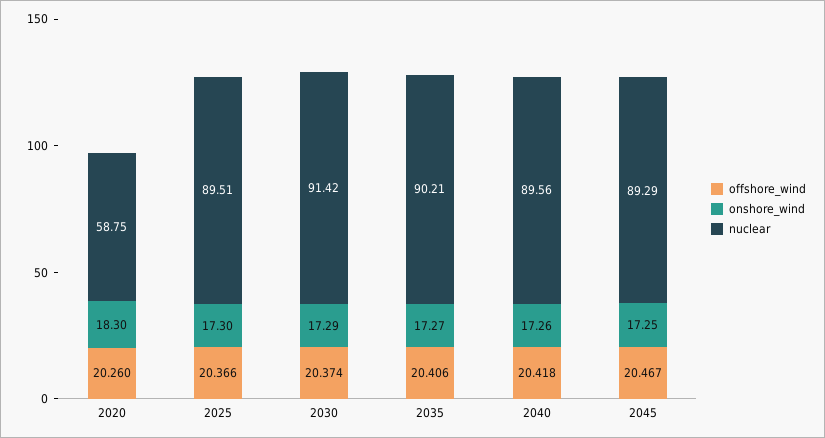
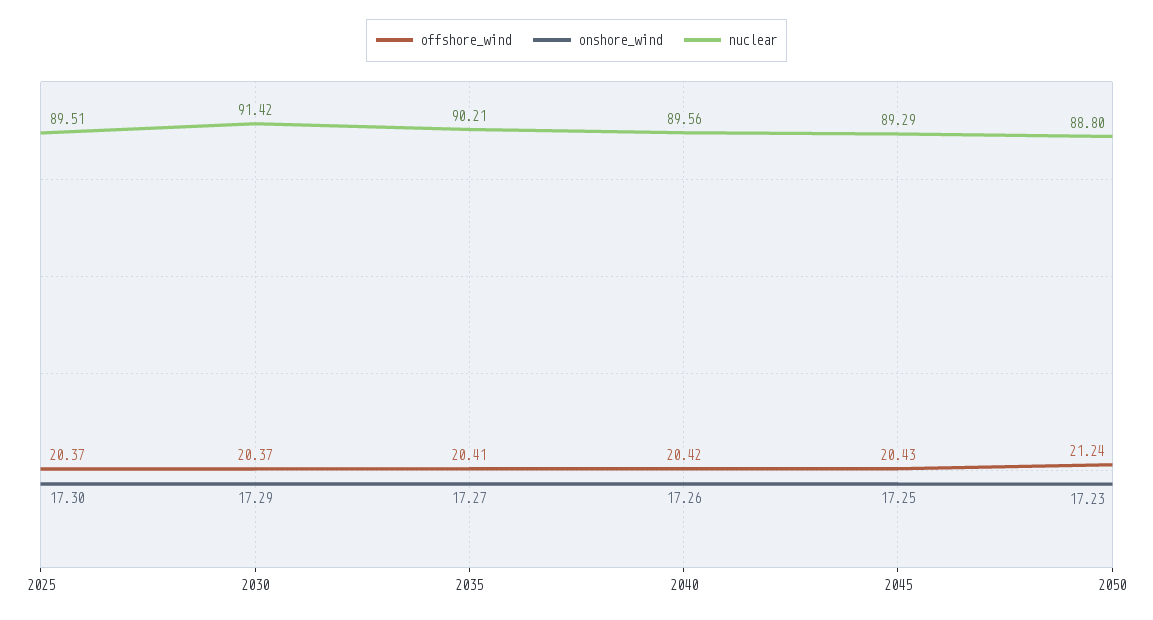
offshore_wind, 2020: 20.26 -> none
onshore_wind, 2020: 18.3 -> none
nuclear, 2020: 58.75 -> none
offshore_wind, 2045: 20.467 -> 20.43
offshore_wind, 2050: none -> 21.24
onshore_wind, 2050: none -> 17.23
nuclear, 2050: none -> 88.8

